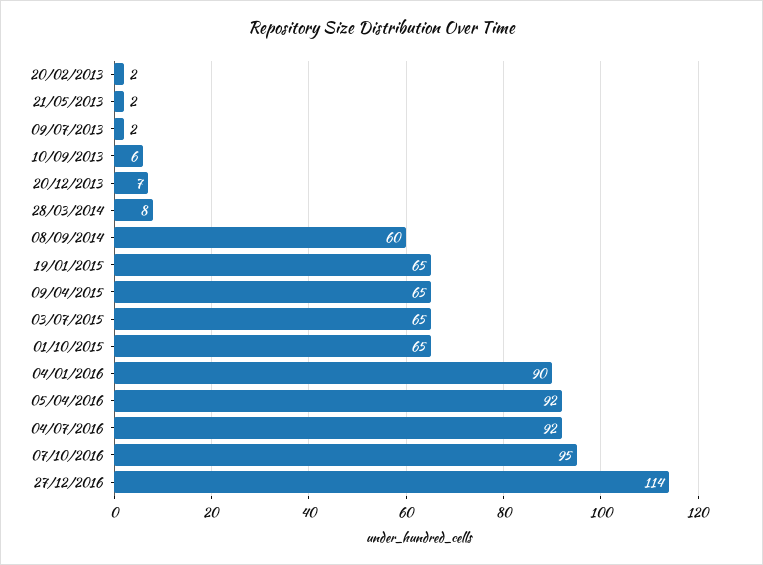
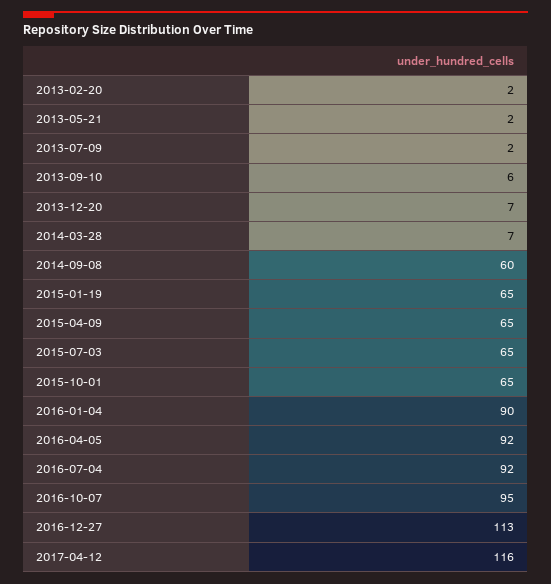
28/03/2014: 8 -> 7
27/12/2016: 114 -> 113
2017-04-12: none -> 116

